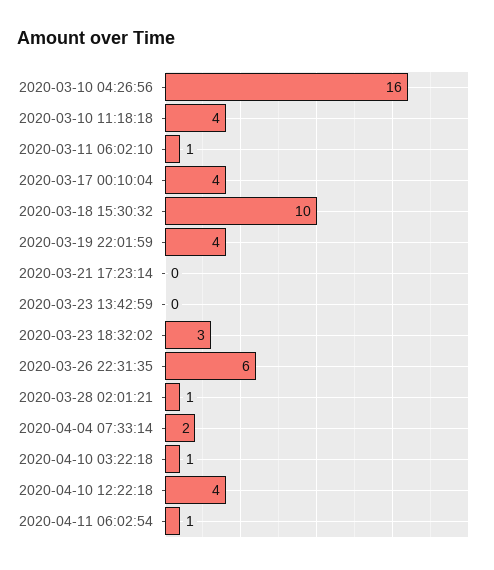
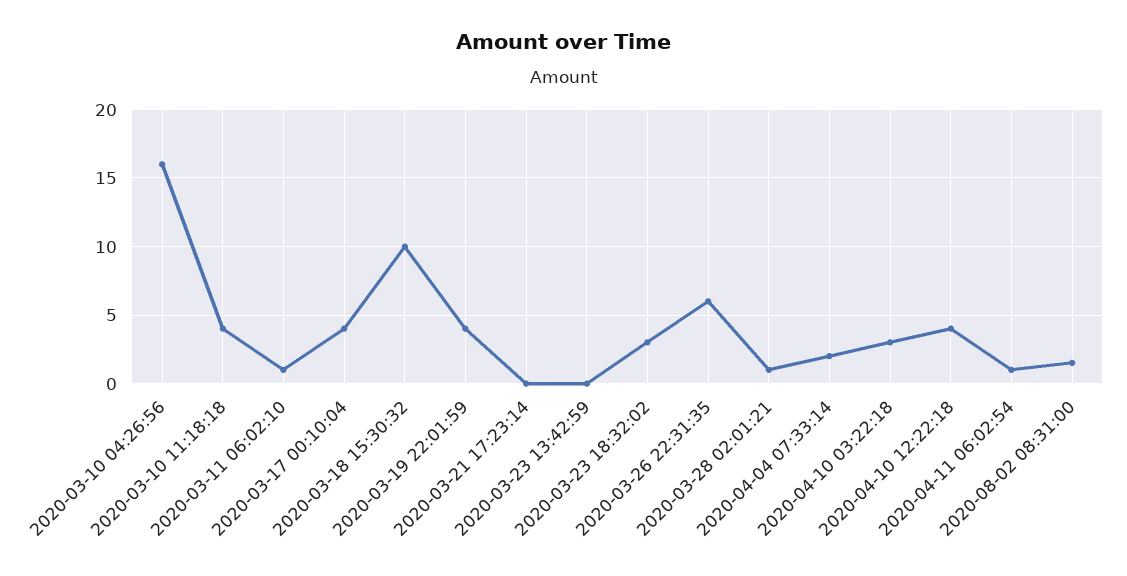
2020-04-10 03:22:18: 1 -> 3
2020-08-02 08:31:00: none -> 1.5

